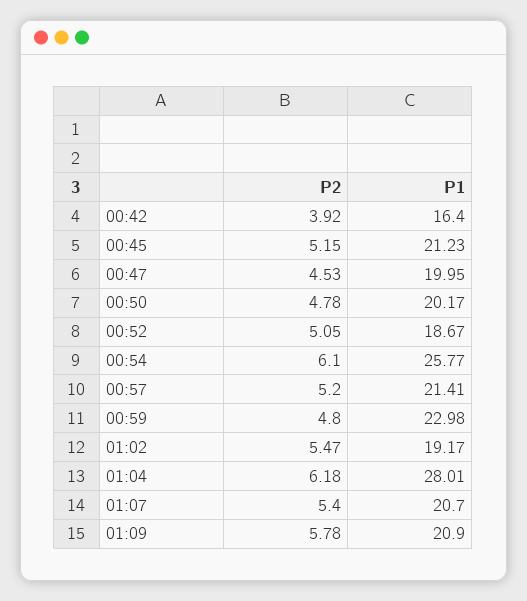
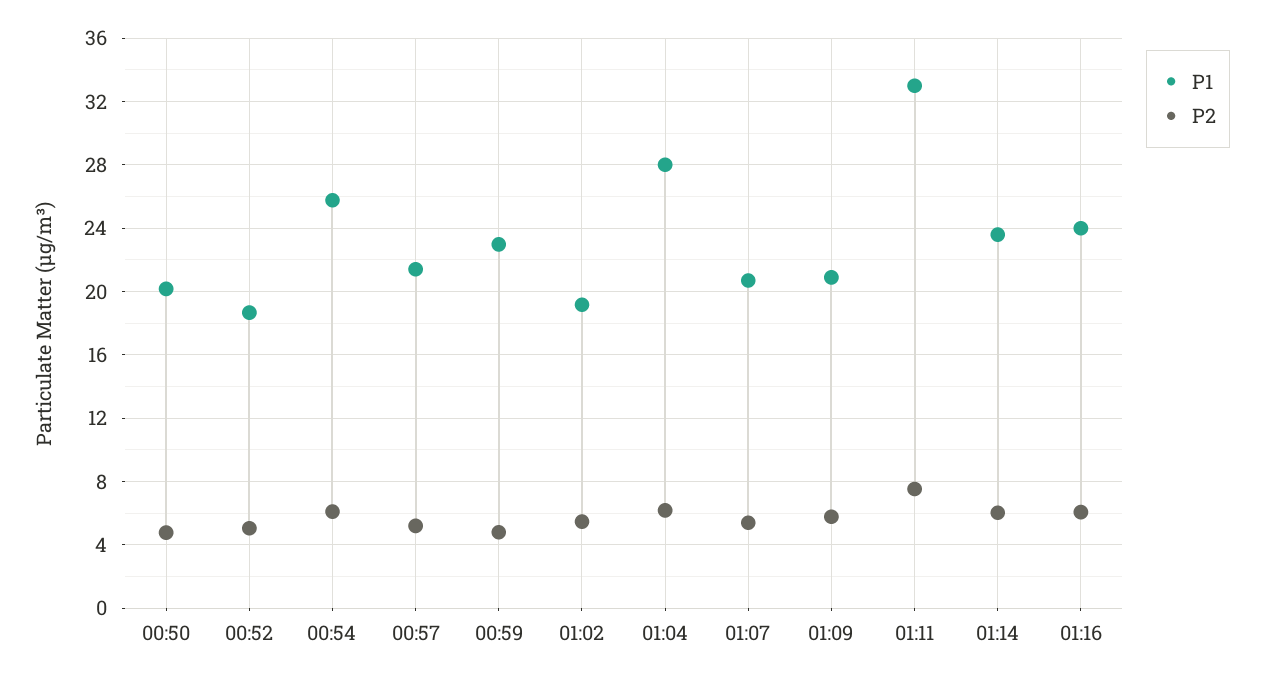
P2, 00:42: 3.92 -> none
P1, 00:42: 16.4 -> none
P2, 00:45: 5.15 -> none
P1, 00:45: 21.23 -> none
P2, 00:47: 4.53 -> none
P1, 00:47: 19.95 -> none
P1, 01:11: none -> 33
P2, 01:11: none -> 7.5
P1, 01:14: none -> 23.5
P2, 01:14: none -> 6
P1, 01:16: none -> 24
P2, 01:16: none -> 6

